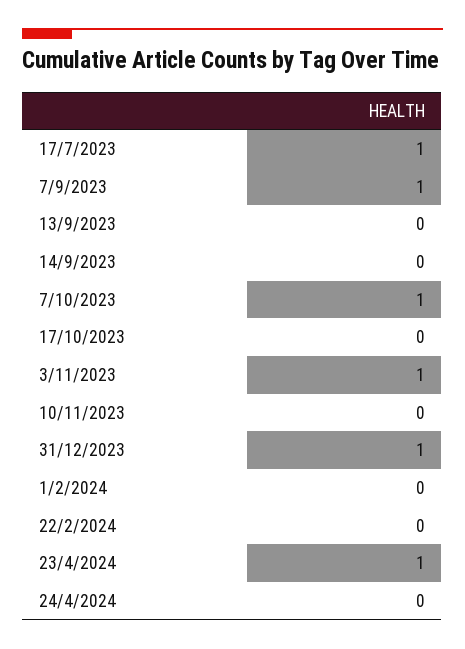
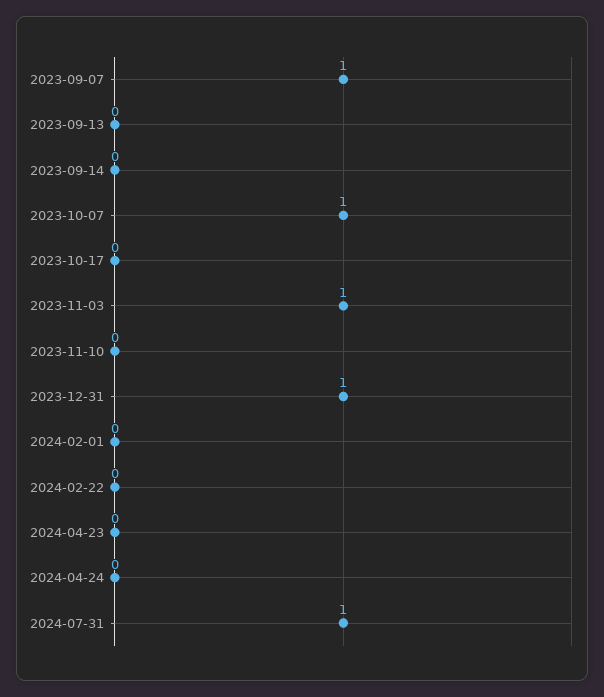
17/7/2023: 1 -> none
23/4/2024: 1 -> 0
2024-07-31: none -> 1

